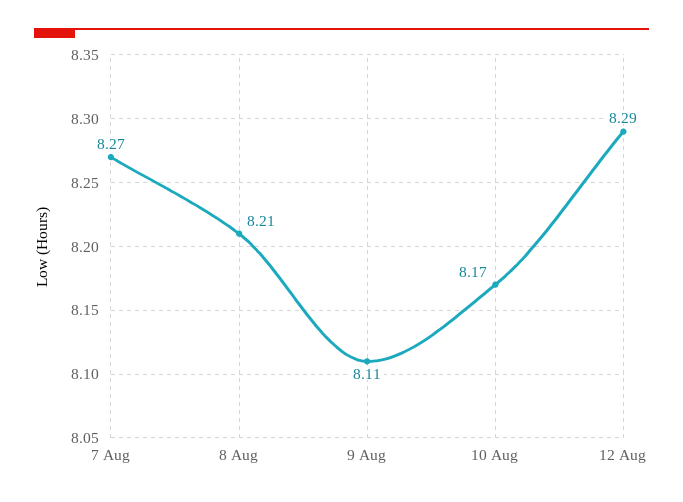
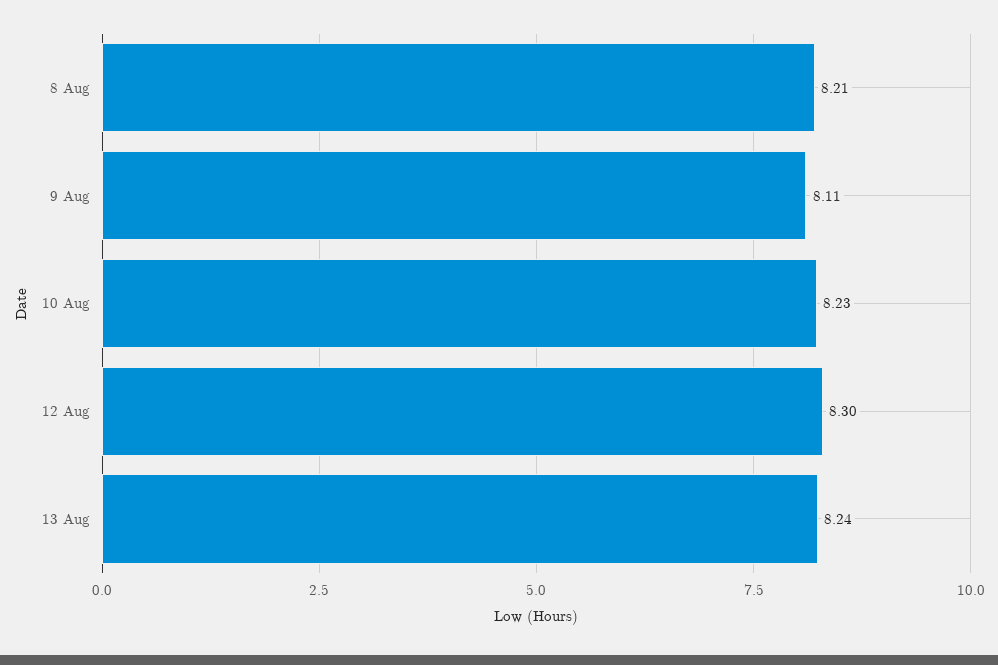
7 Aug: 8.27 -> none
10 Aug: 8.17 -> 8.23
12 Aug: 8.29 -> 8.3
13 Aug: none -> 8.24

